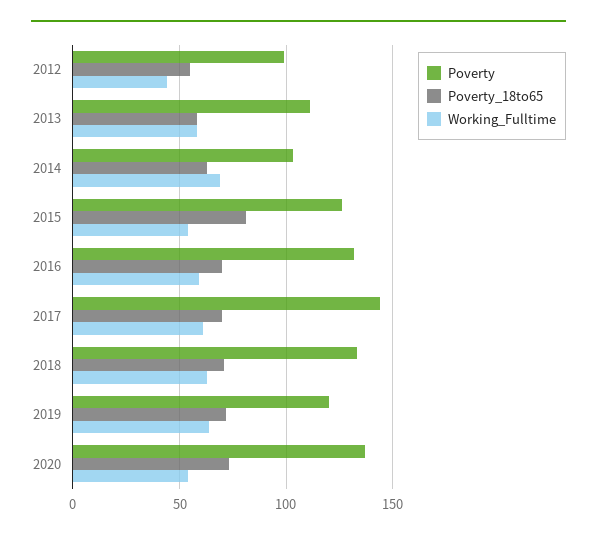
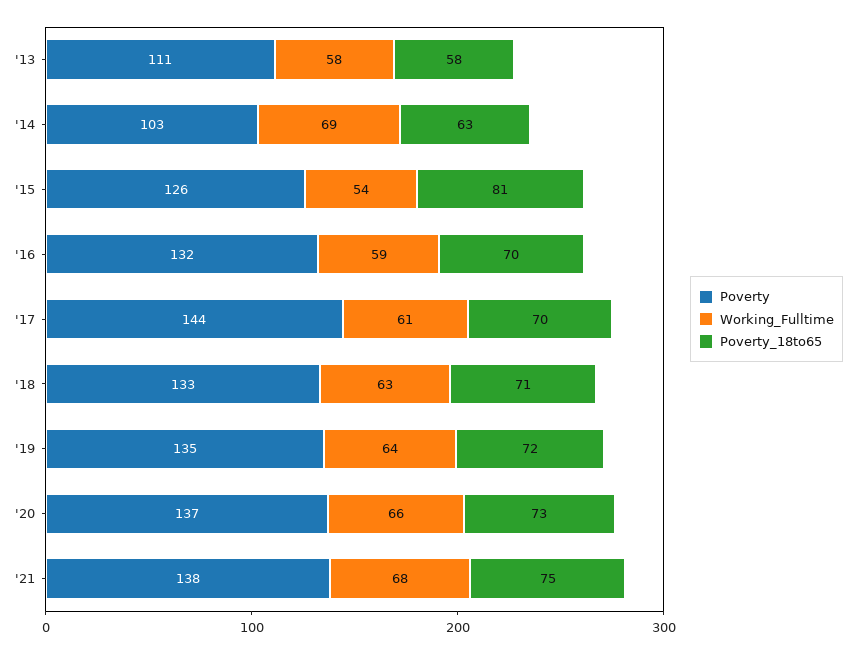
Poverty, 2012: 100 -> none
Poverty_18to65, 2012: 55 -> none
Working_Fulltime, 2012: 45 -> none
Poverty, 2019: 120 -> 135
Working_Fulltime, 2020: 55 -> 66
Poverty, '21: none -> 138
Working_Fulltime, '21: none -> 68
Poverty_18to65, '21: none -> 75

